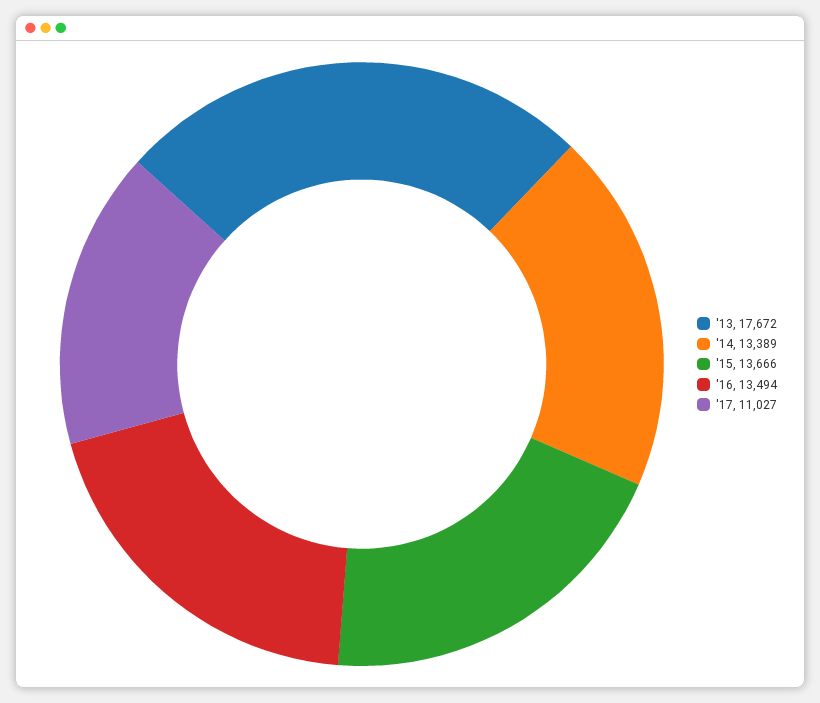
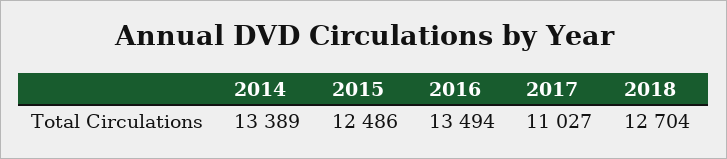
'13: 17672 -> none
'15: 13666 -> 12486
2018: none -> 12704

